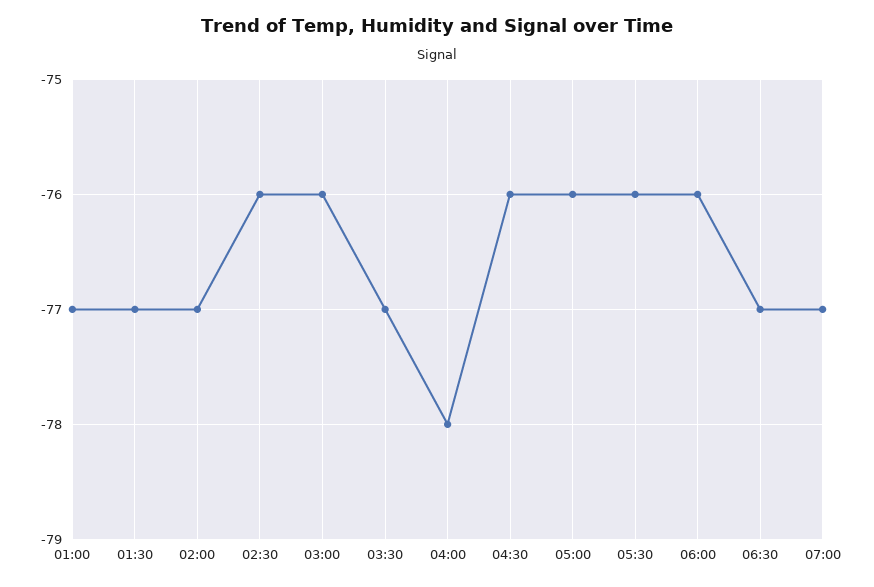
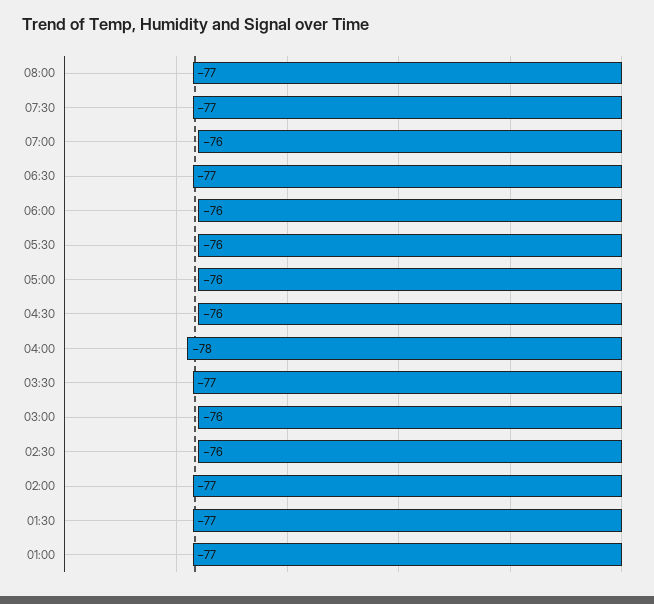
07:00: -77 -> -76
08:00: none -> -77
07:30: none -> -77

